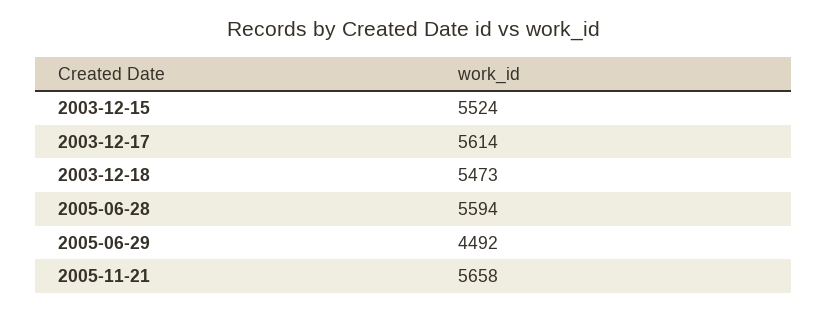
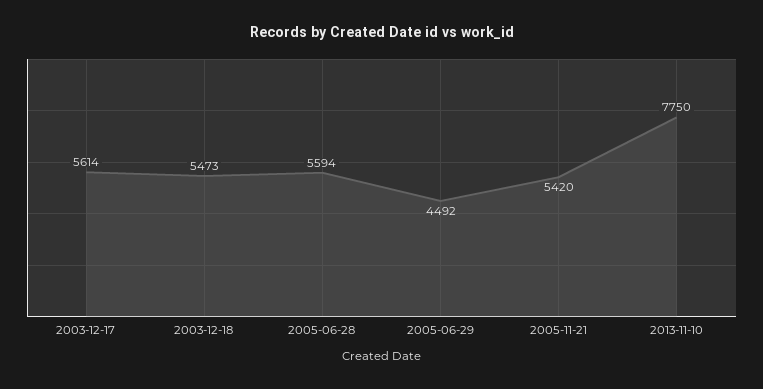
2003-12-15: 5524 -> none
2005-11-21: 5658 -> 5420
2013-11-10: none -> 7750

